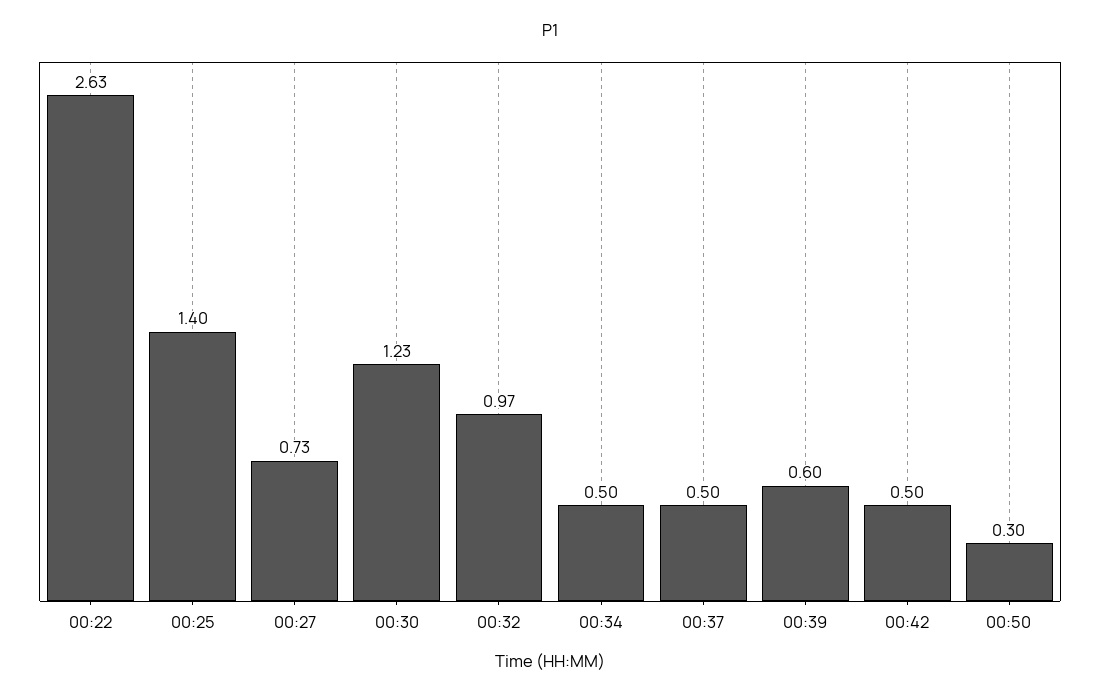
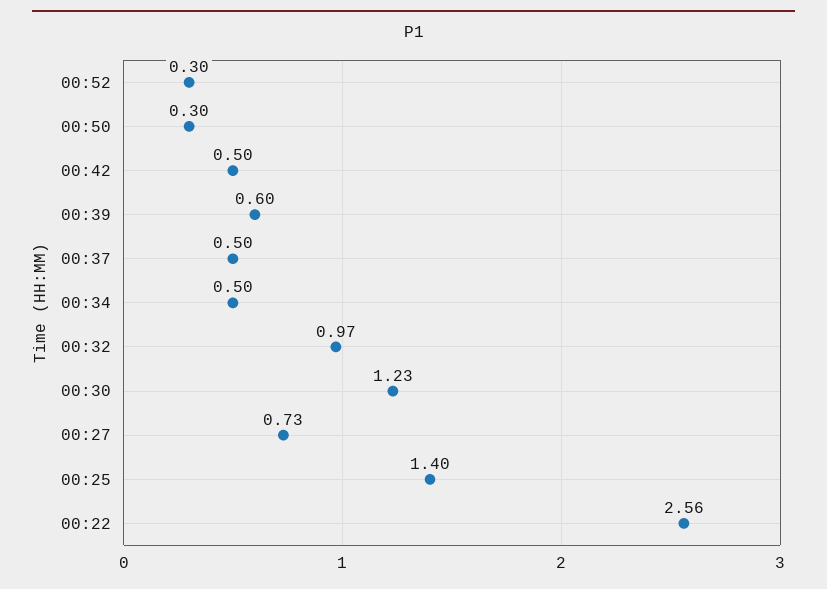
00:22: 2.63 -> 2.56
00:52: none -> 0.3

